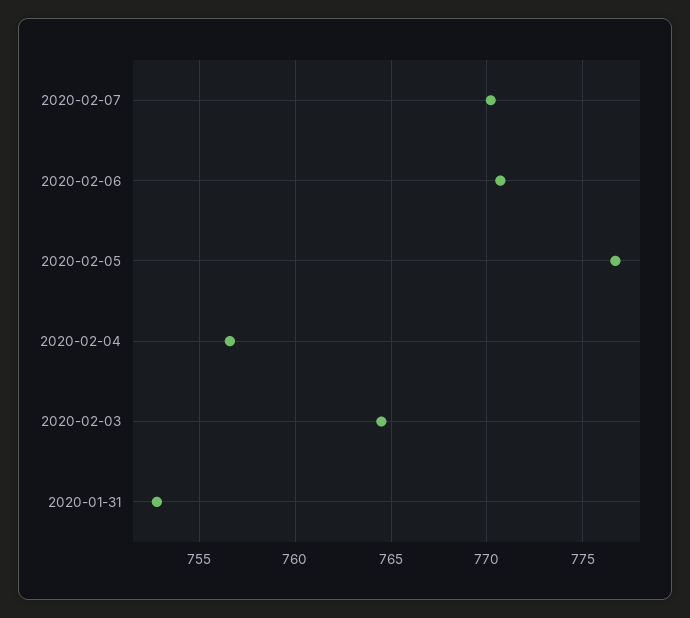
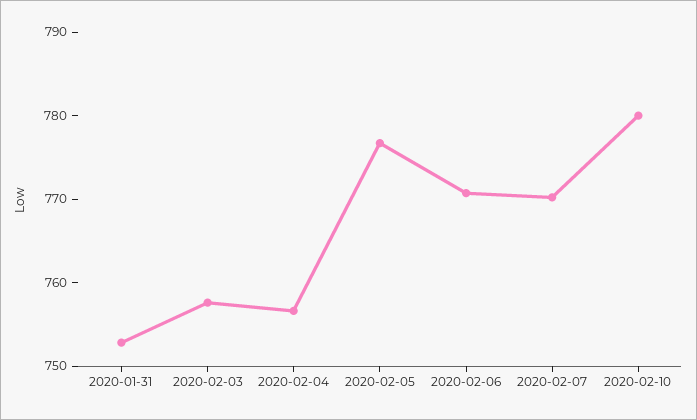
2020-02-03: 764.5 -> 758
2020-02-10: none -> 780

